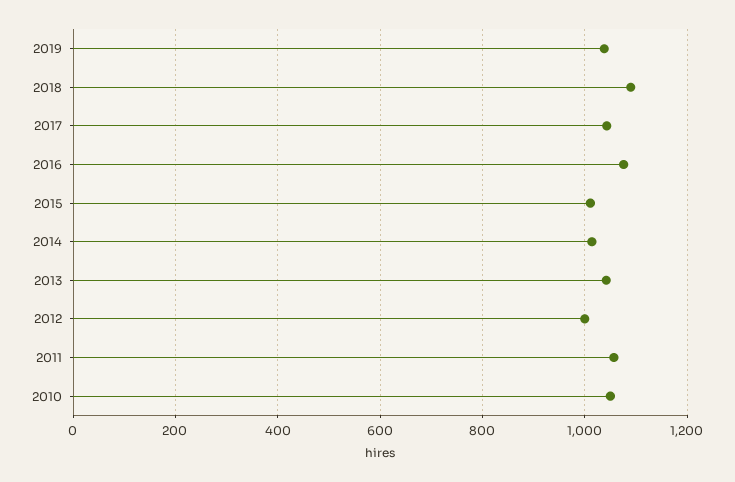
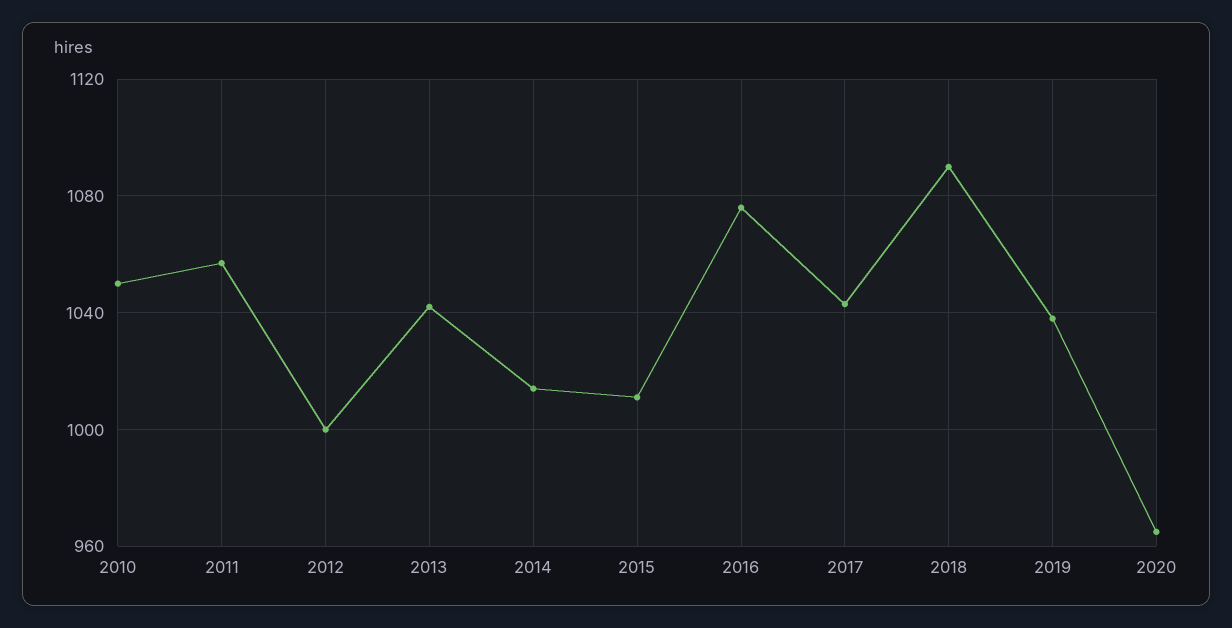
2020: none -> 965

